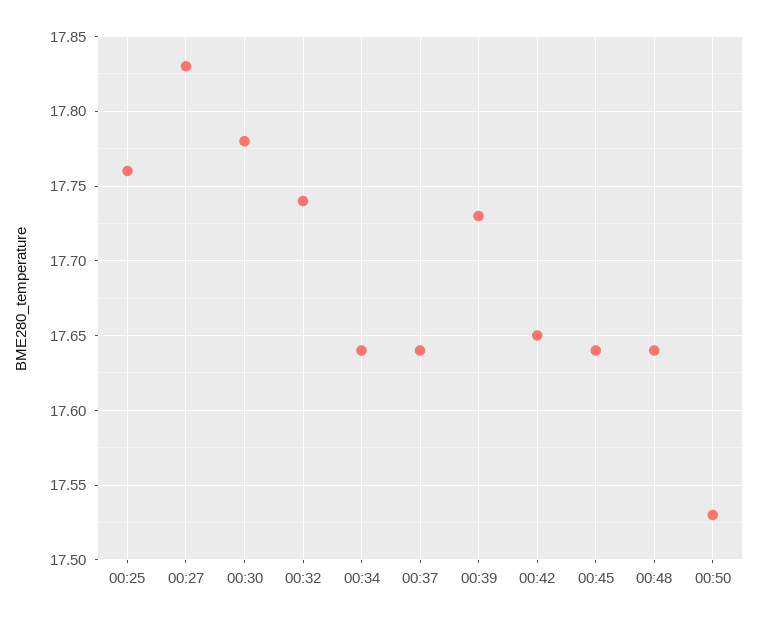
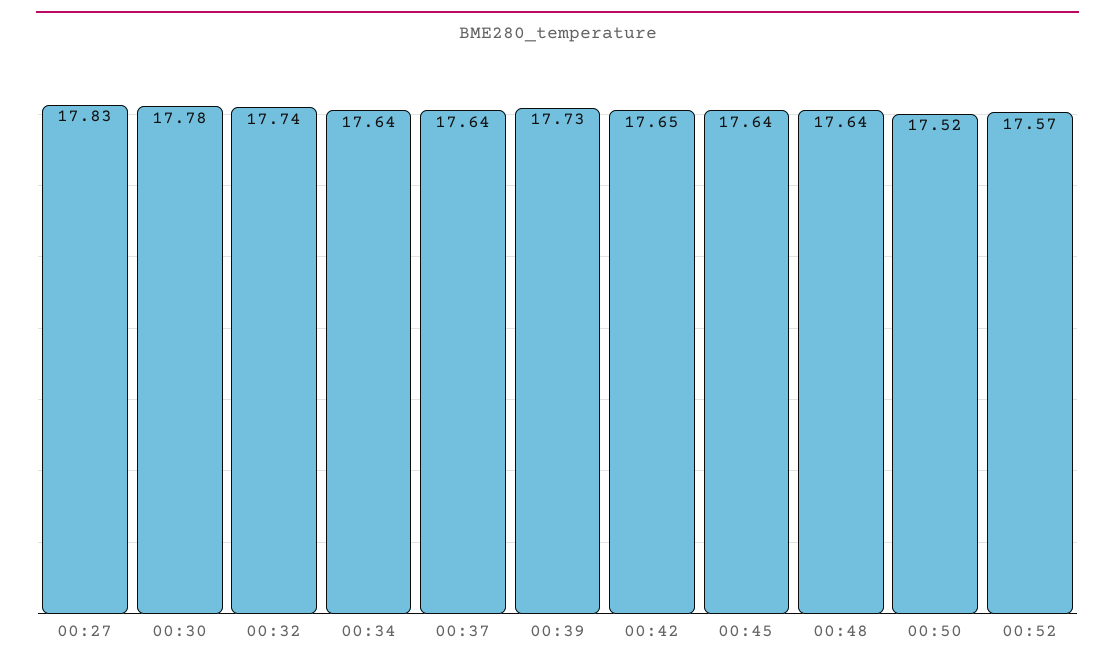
00:25: 17.76 -> none
00:50: 17.53 -> 17.52
00:52: none -> 17.57

